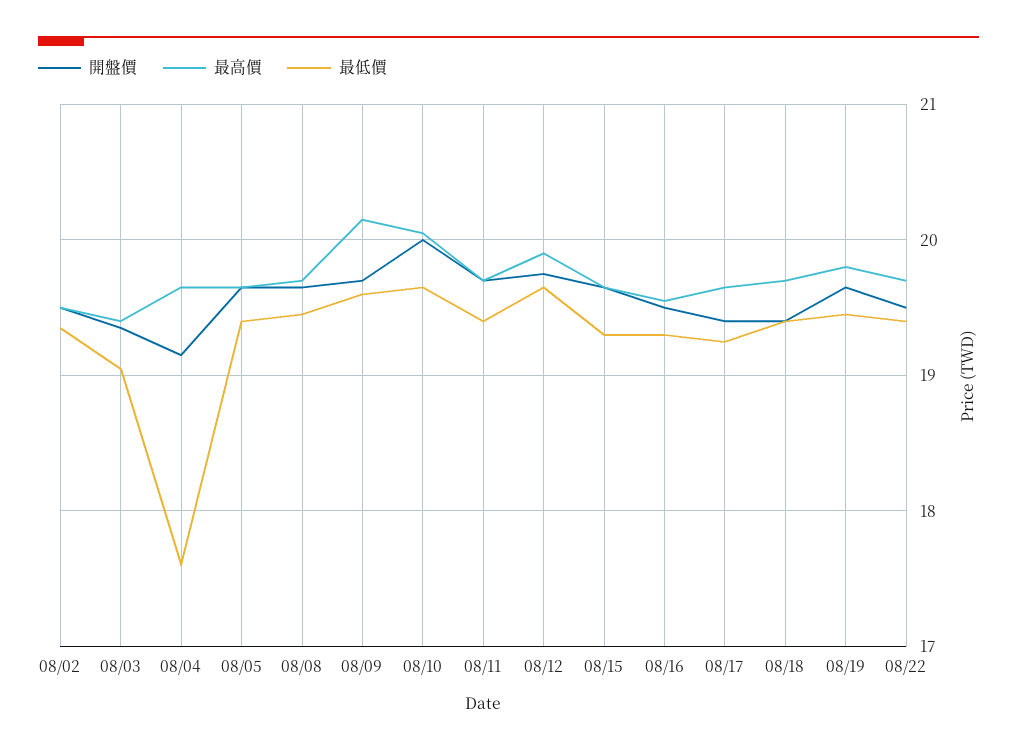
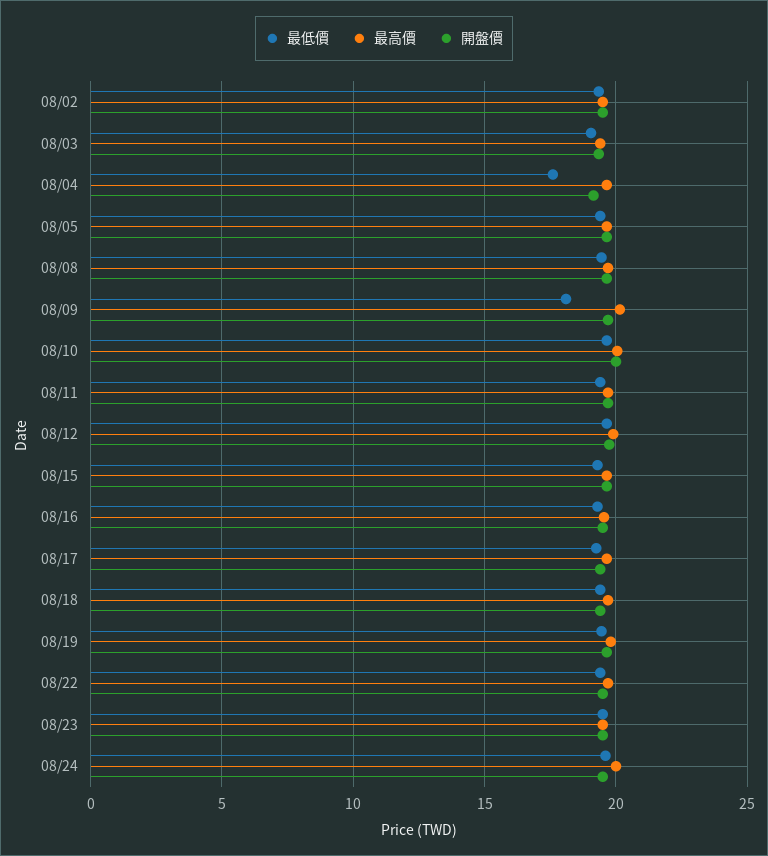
最低價, 08/09: 19.6 -> 18
最低價, 08/23: none -> 19.5
最高價, 08/23: none -> 19.5
開盤價, 08/23: none -> 19.5
最低價, 08/24: none -> 19.5
最高價, 08/24: none -> 20
開盤價, 08/24: none -> 19.5

